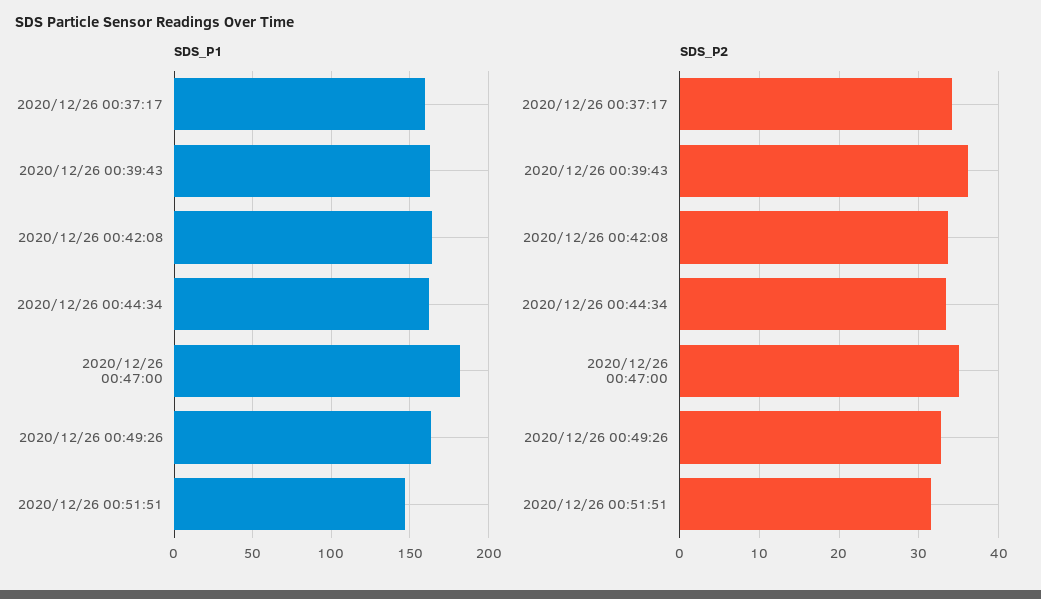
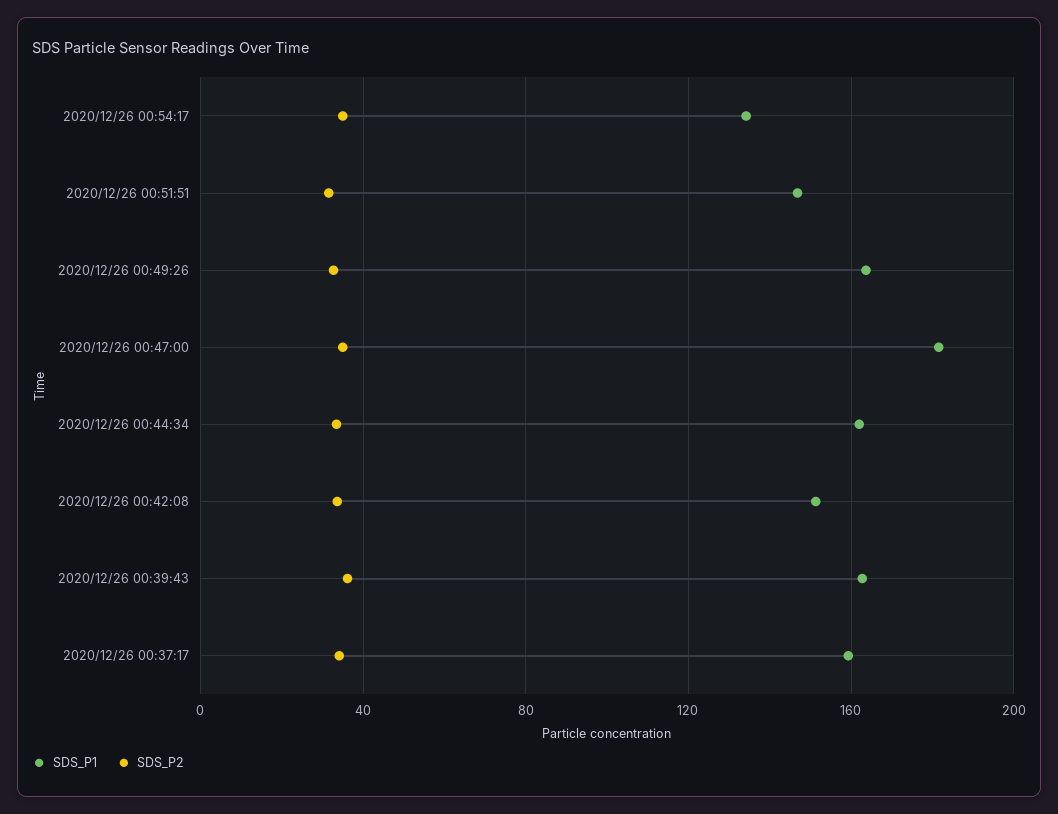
SDS_P1, 2020/12/26 00:42:08: 165 -> 150
SDS_P1, 2020/12/26 00:54:17: none -> 135
SDS_P2, 2020/12/26 00:54:17: none -> 35

